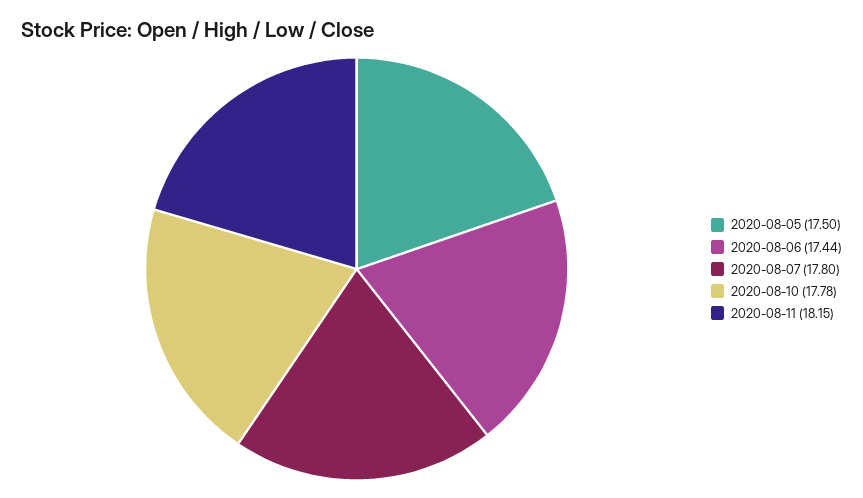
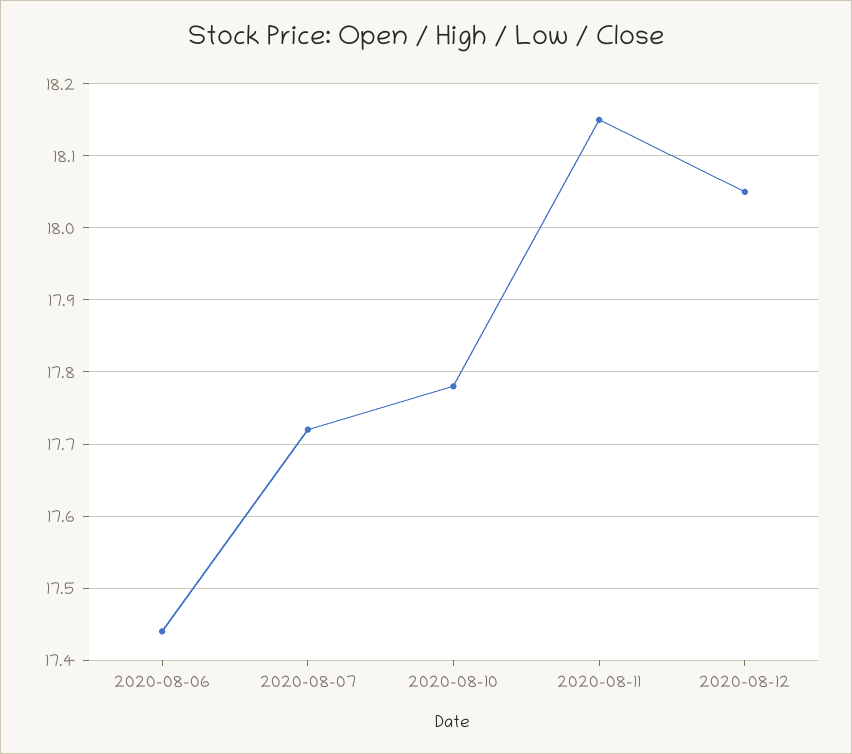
2020-08-05: 17.5 -> none
2020-08-07: 17.8 -> 17.72
2020-08-12: none -> 18.05

